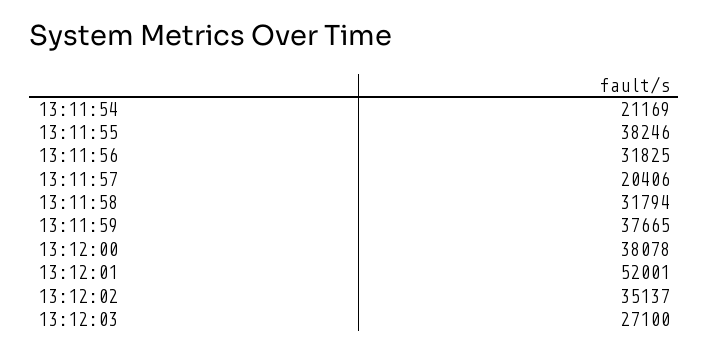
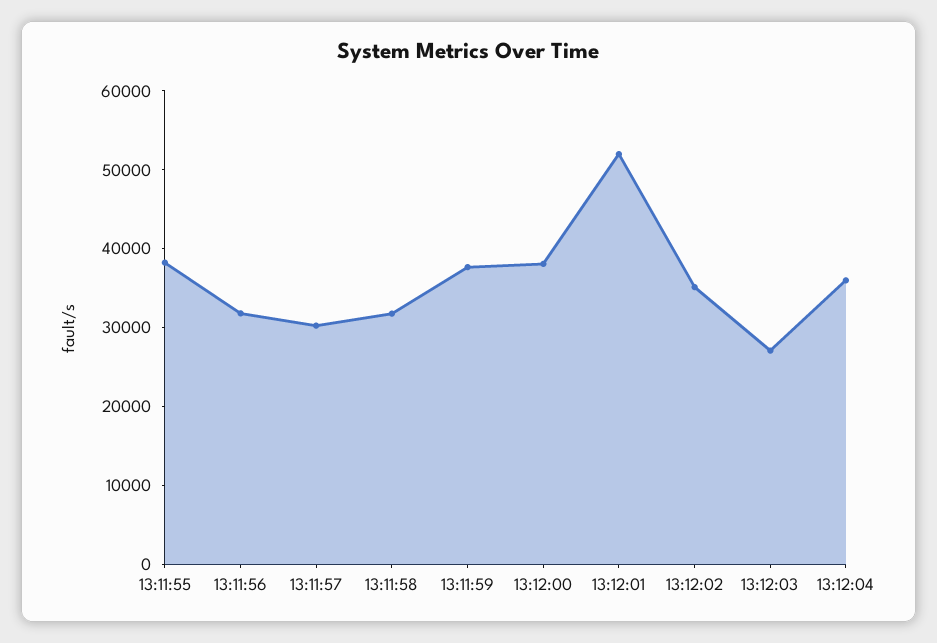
13:11:54: 21169 -> none
13:11:57: 20406 -> 30000
13:12:04: none -> 36000

